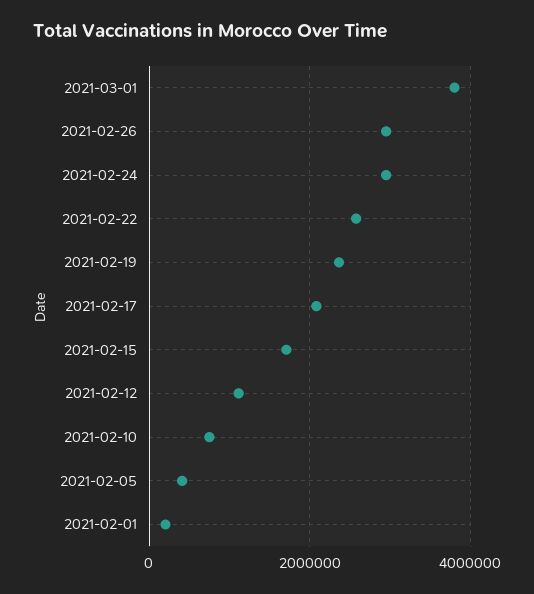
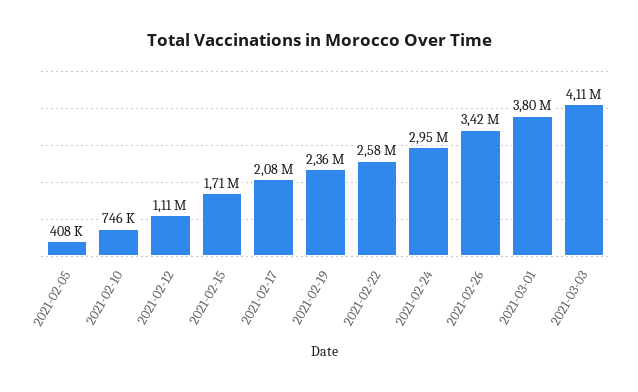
2021-02-26: 3000000 -> 3420000
2021-02-01: 200000 -> none
2021-03-03: none -> 4110000

